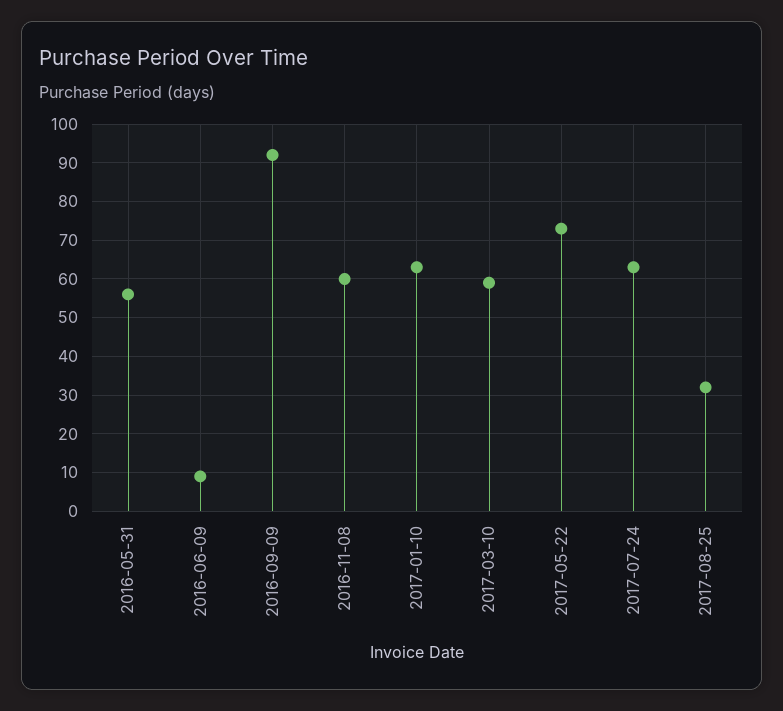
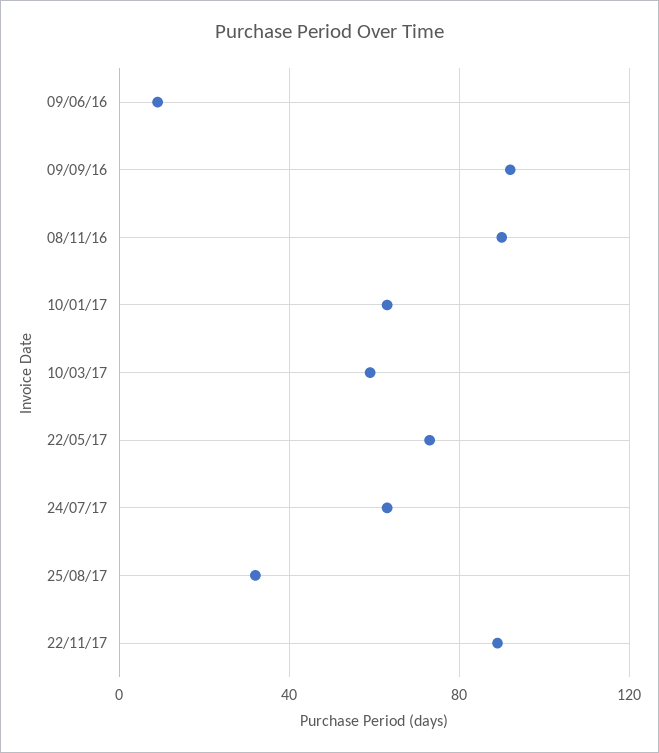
2016-05-31: 55 -> none
2016-11-08: 60 -> 90
22/11/17: none -> 90

